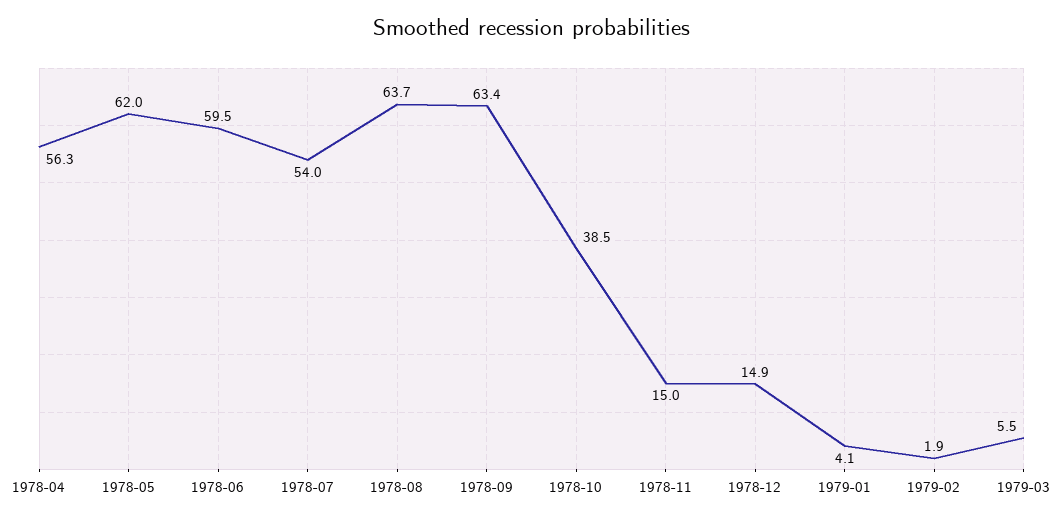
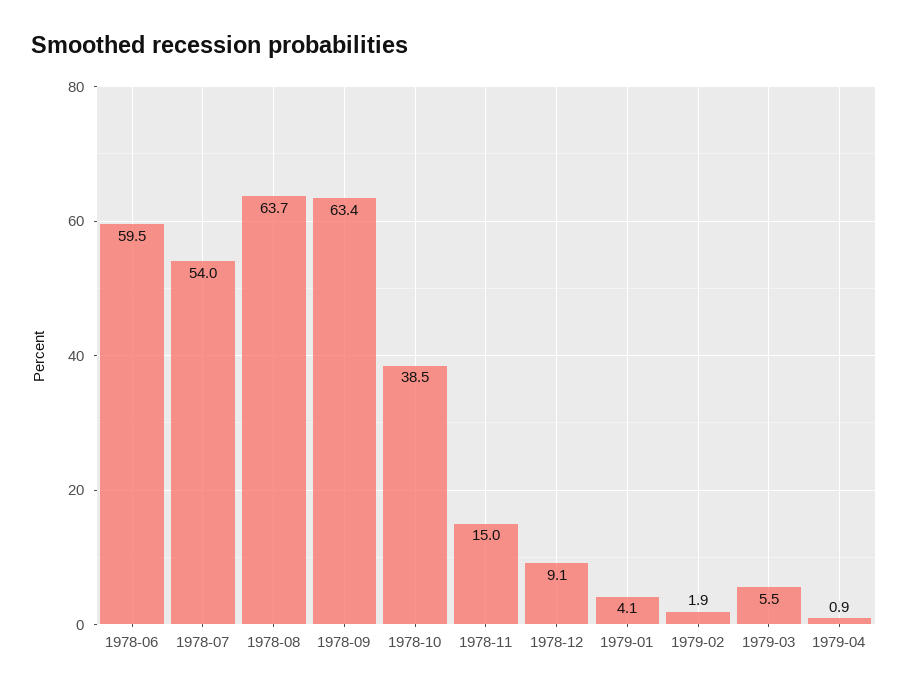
1978-04: 56.3 -> none
1978-05: 62 -> none
1978-12: 14.9 -> 9.1
1979-04: none -> 0.9

